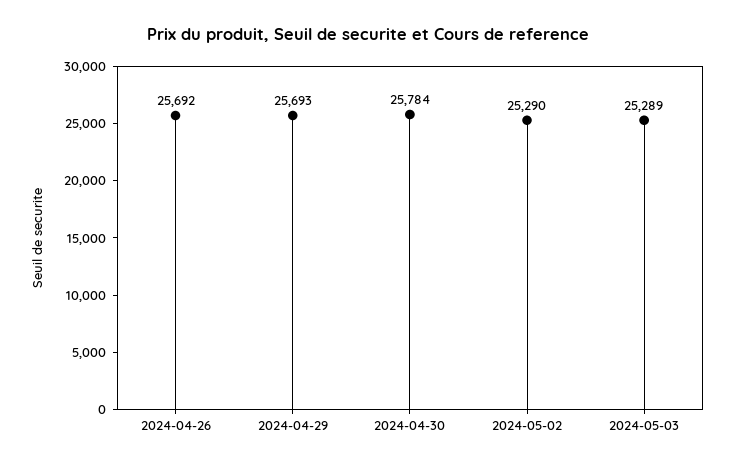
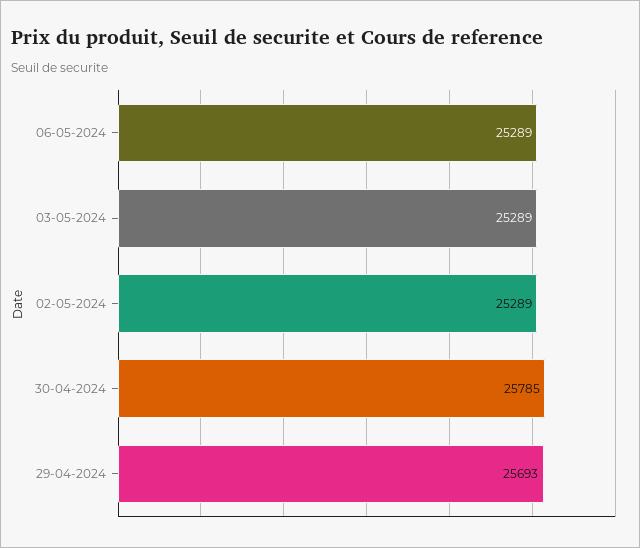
2024-04-26: 25692 -> none
2024-04-30: 25784 -> 25785
2024-05-02: 25290 -> 25289
06-05-2024: none -> 25289

